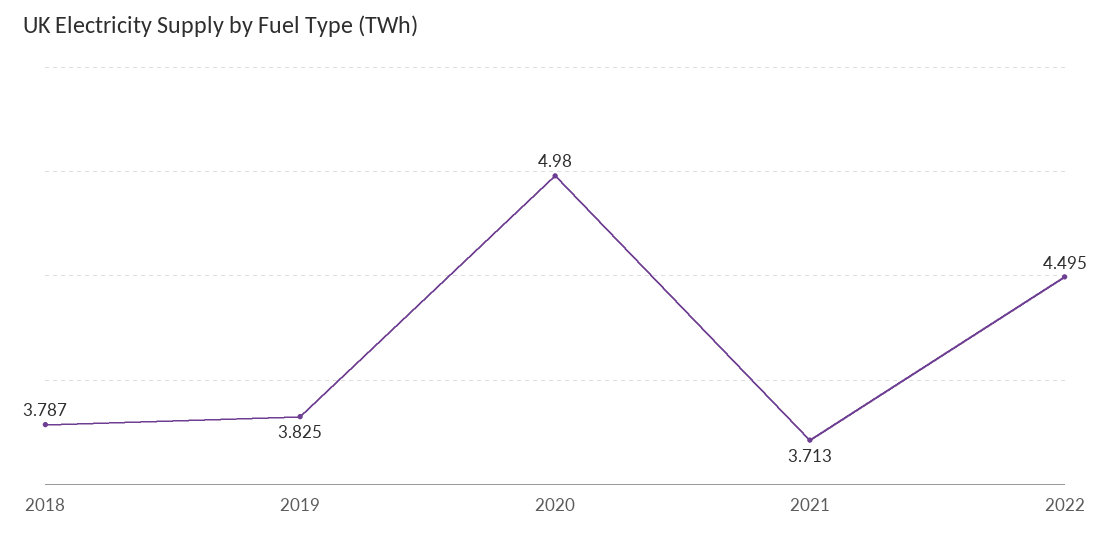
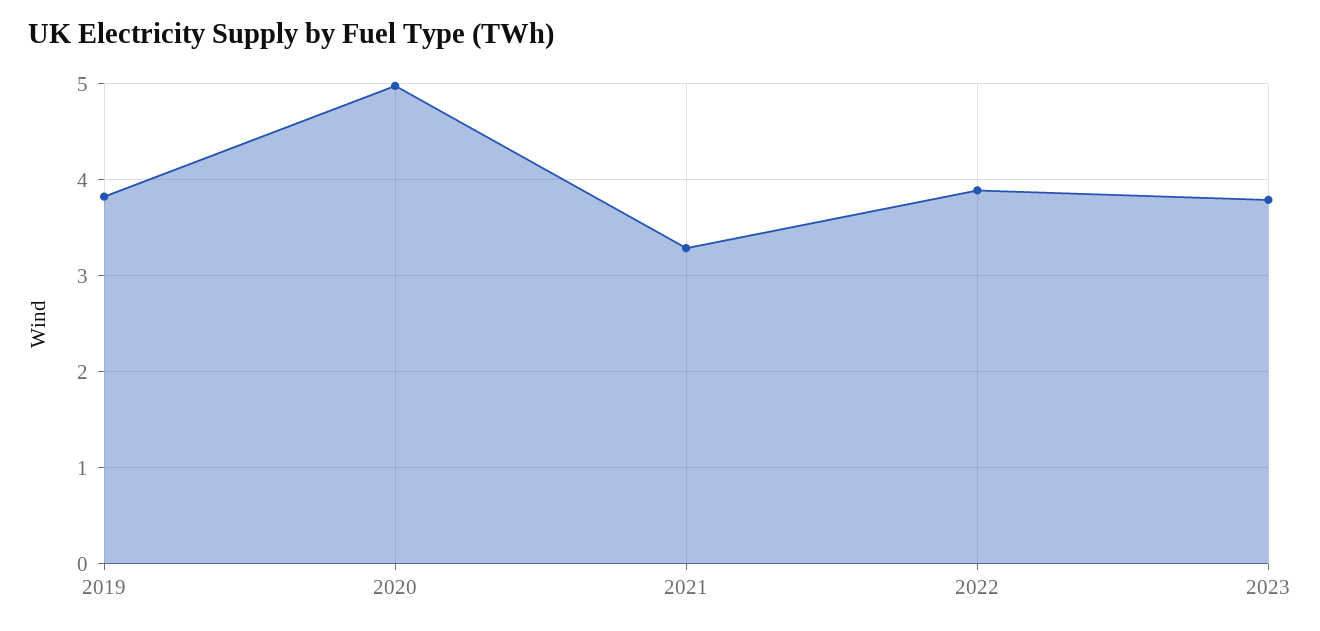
2018: 3.787 -> none
2021: 3.713 -> 3.3
2022: 4.495 -> 3.9
2023: none -> 3.8

